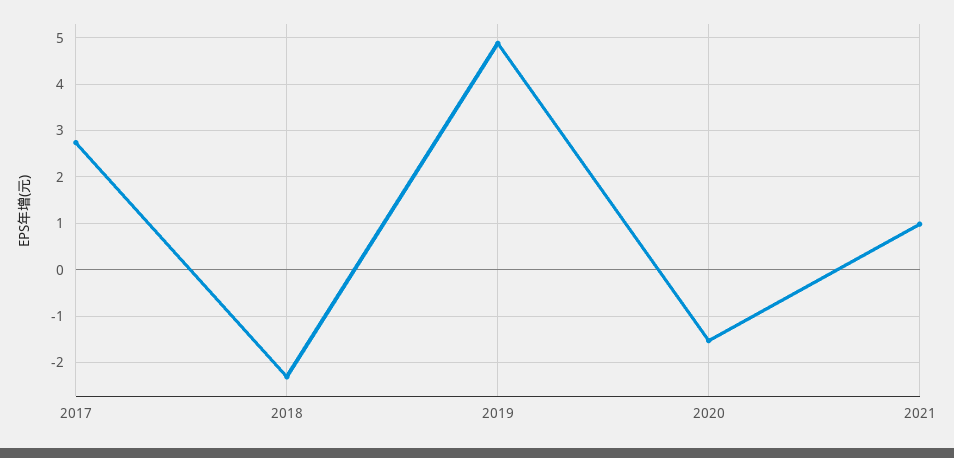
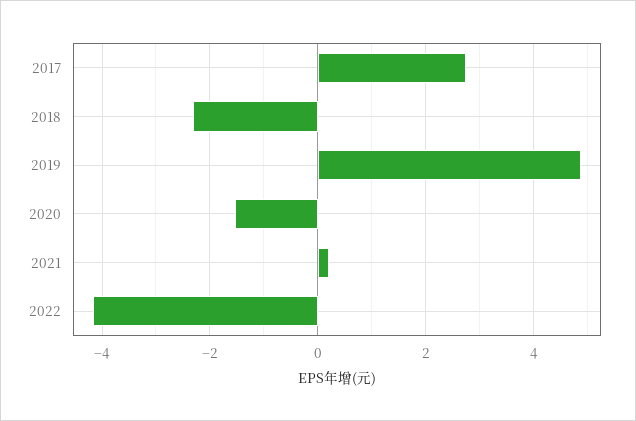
2021: 1 -> 0.2
2022: none -> -4.2

